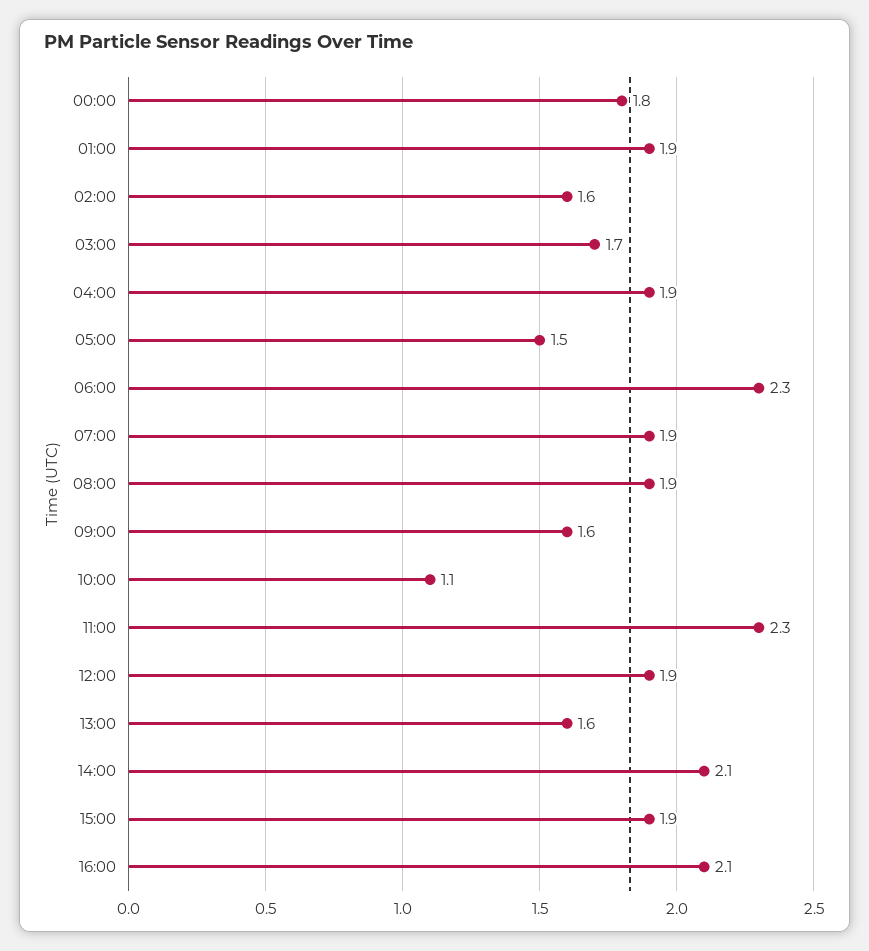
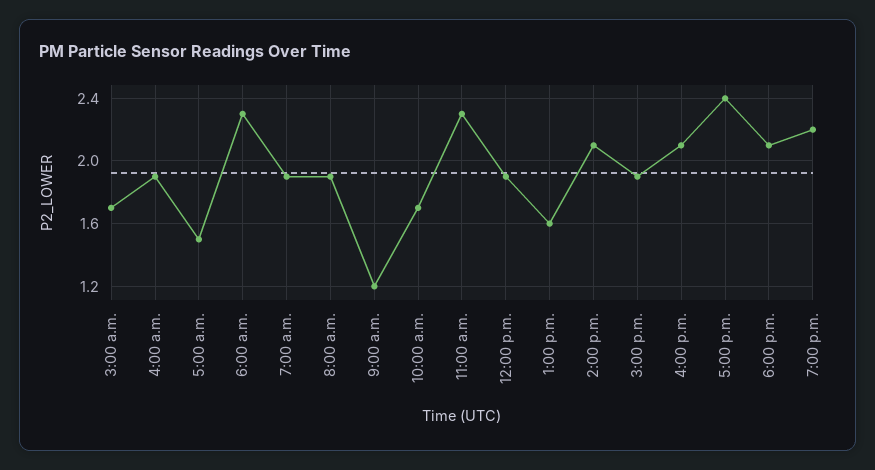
00:00: 1.8 -> none
01:00: 1.9 -> none
02:00: 1.6 -> none
09:00: 1.6 -> 1.2
10:00: 1.1 -> 1.7
5:00 p.m.: none -> 2.4
6:00 p.m.: none -> 2.1
7:00 p.m.: none -> 2.2

